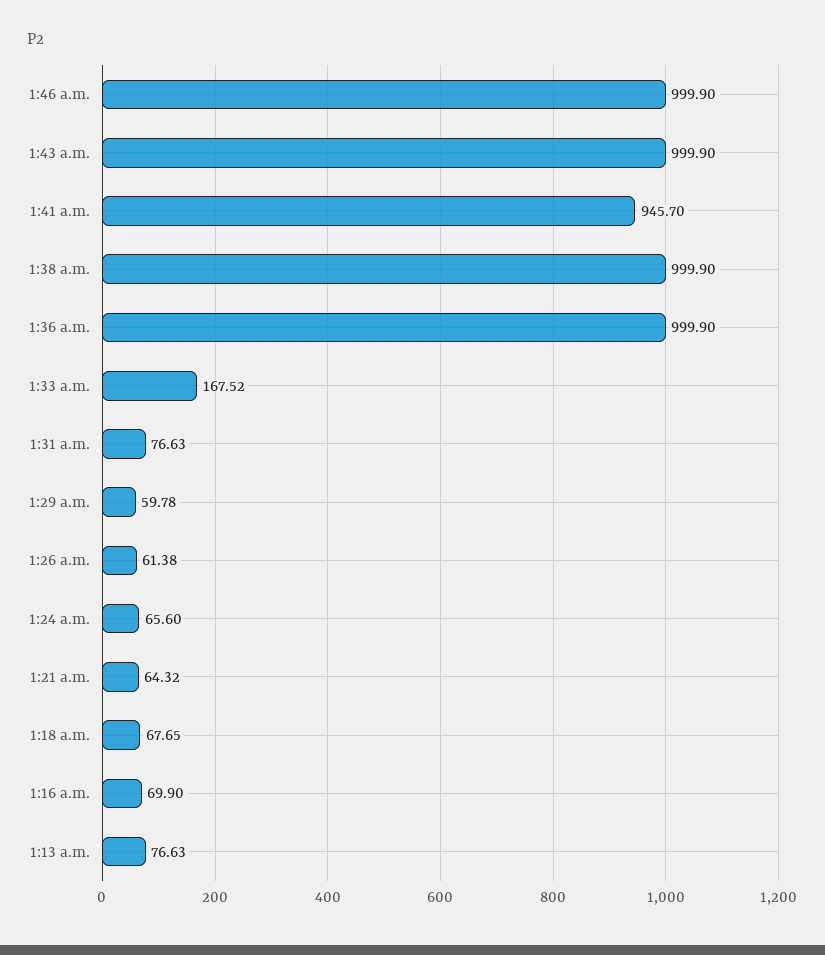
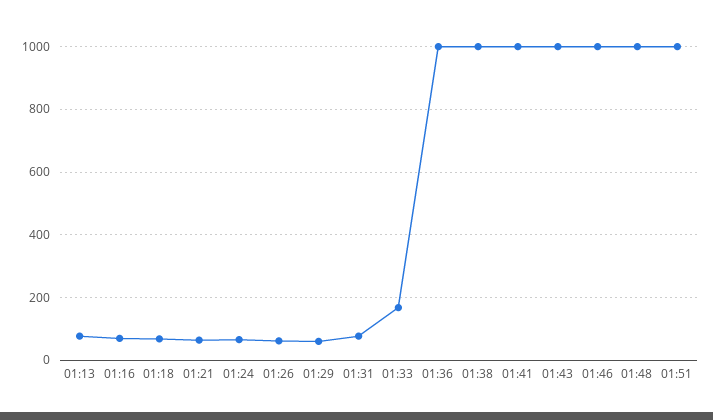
1:41 a.m.: 945.7 -> 1000
01:48: none -> 1000
01:51: none -> 1000

